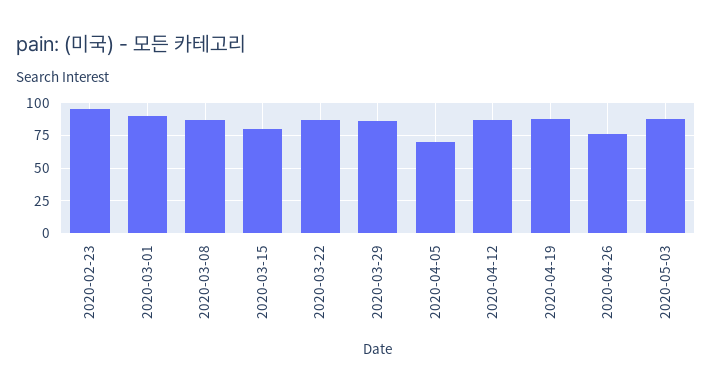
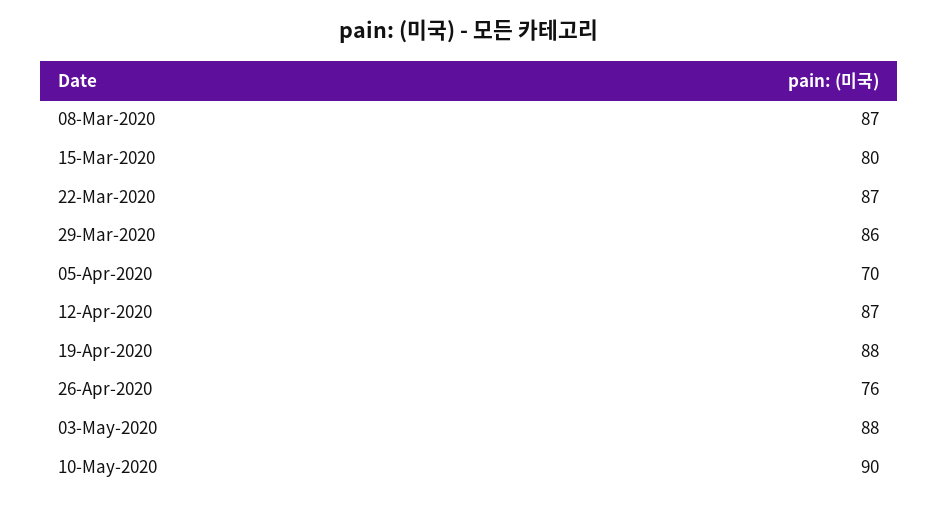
2020-02-23: 95 -> none
2020-03-01: 90 -> none
10-May-2020: none -> 90

